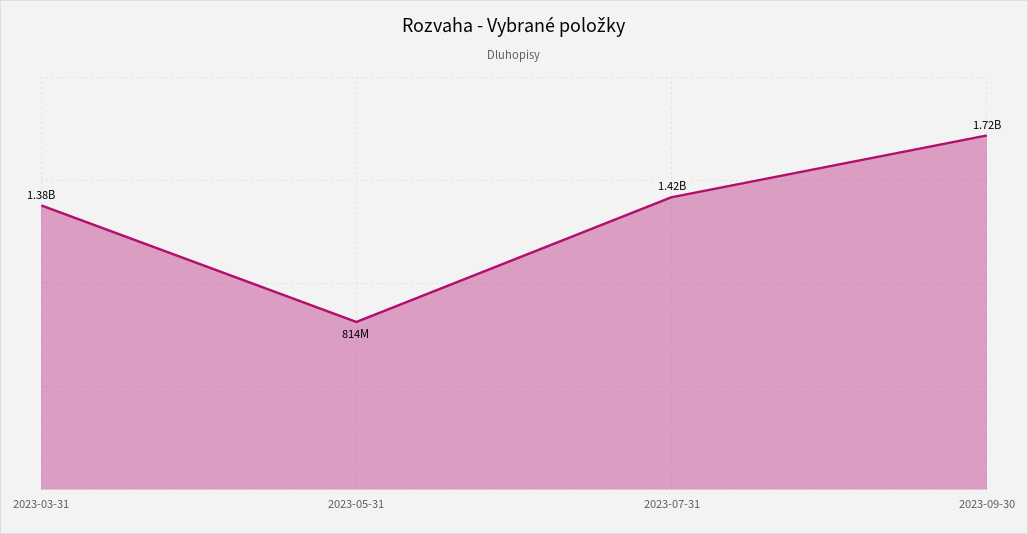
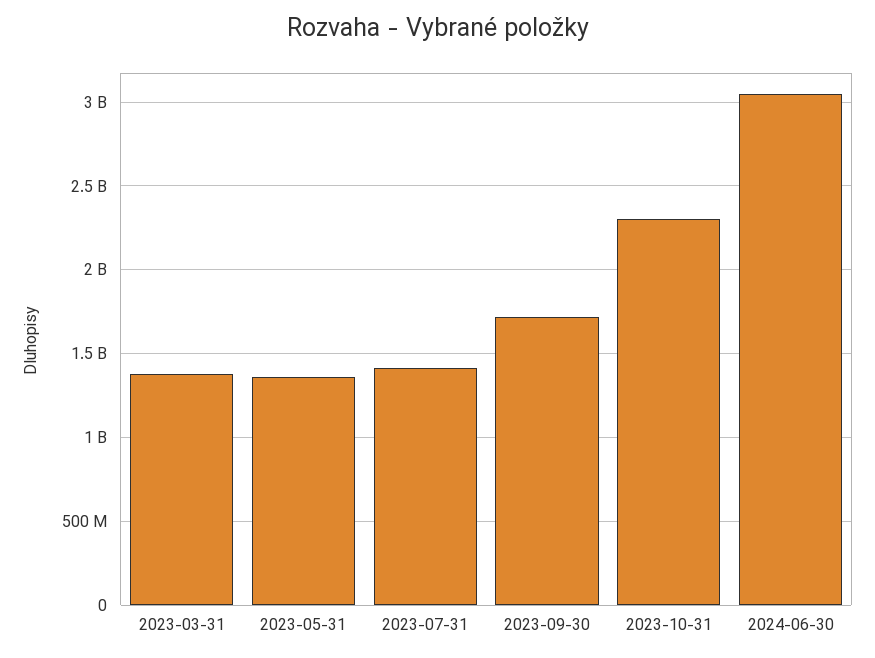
2023-05-31: 814000000 -> 1350000000
2023-10-31: none -> 2300000000
2024-06-30: none -> 3050000000

